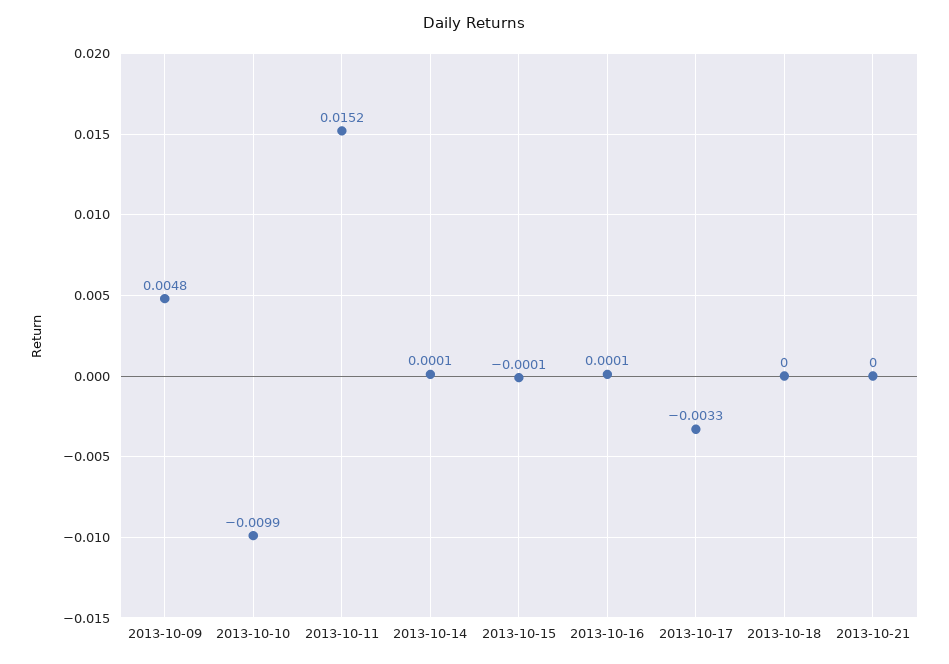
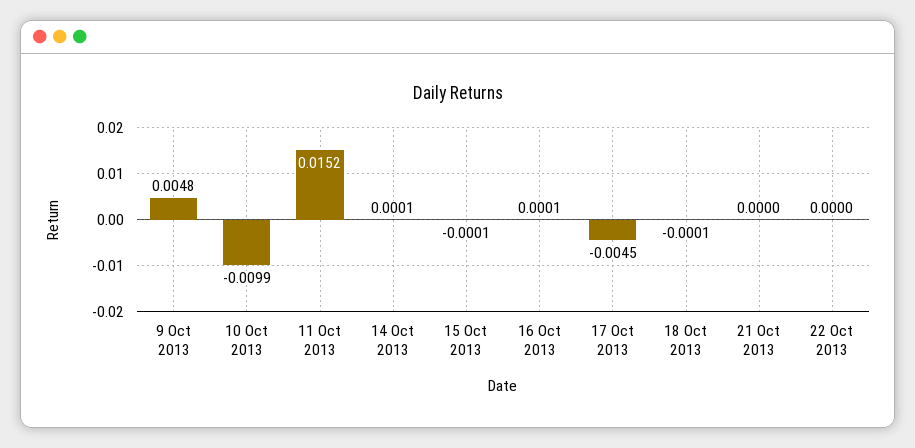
2013-10-17: -0.0033 -> -0.0045
2013-10-18: 0 -> -0.0001
22 Oct 2013: none -> 0

